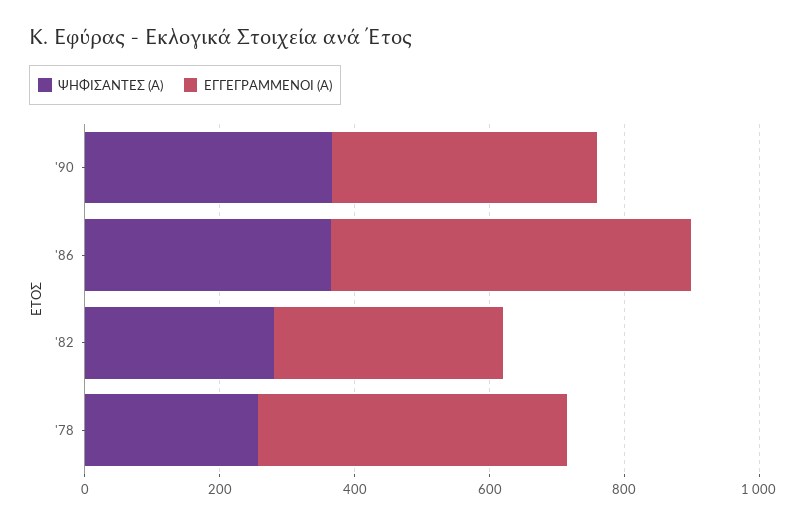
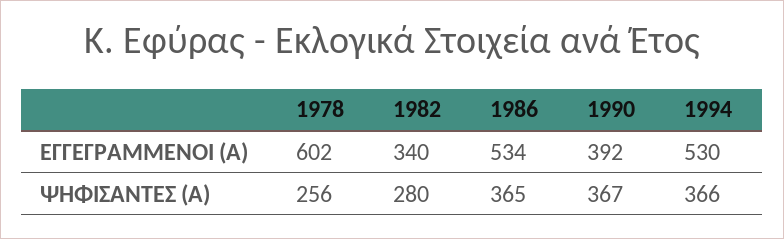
ΕΓΓΕΓΡΑΜΜΕΝΟΙ (Α), '78: 450 -> 602
ΕΓΓΕΓΡΑΜΜΕΝΟΙ (Α), 1994: none -> 530
ΨΗΦΙΣΑΝΤΕΣ (Α), 1994: none -> 366

